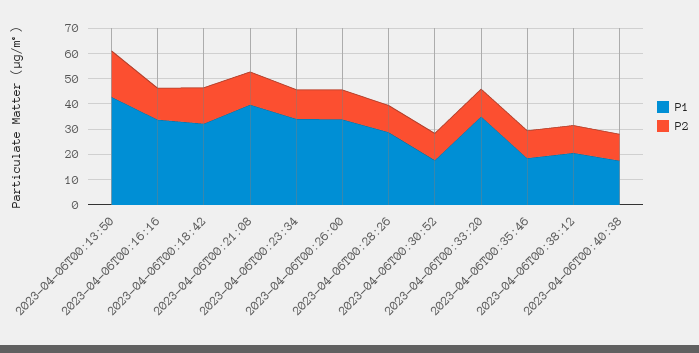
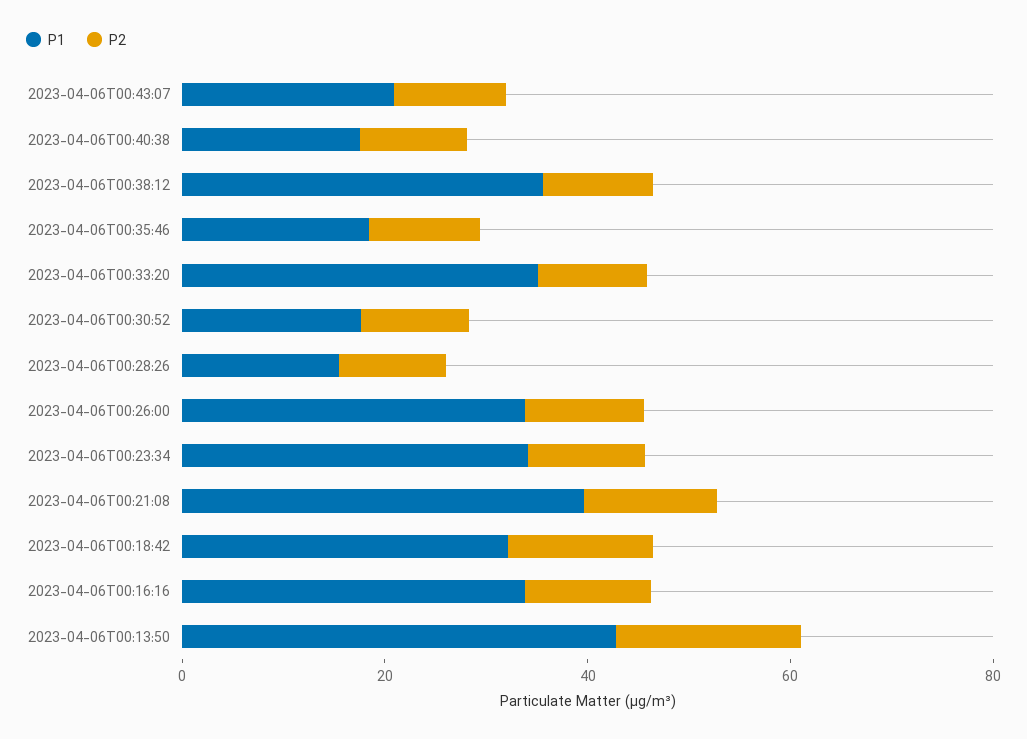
P1, 2023-04-06T00:28:26: 30 -> 15
P1, 2023-04-06T00:38:12: 20 -> 35
P1, 2023-04-06T00:43:07: none -> 20
P2, 2023-04-06T00:43:07: none -> 10

